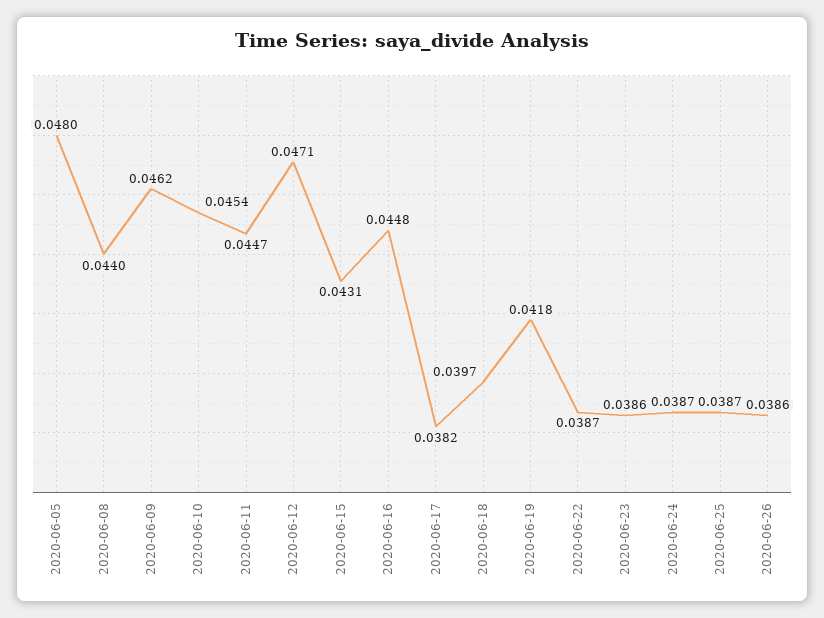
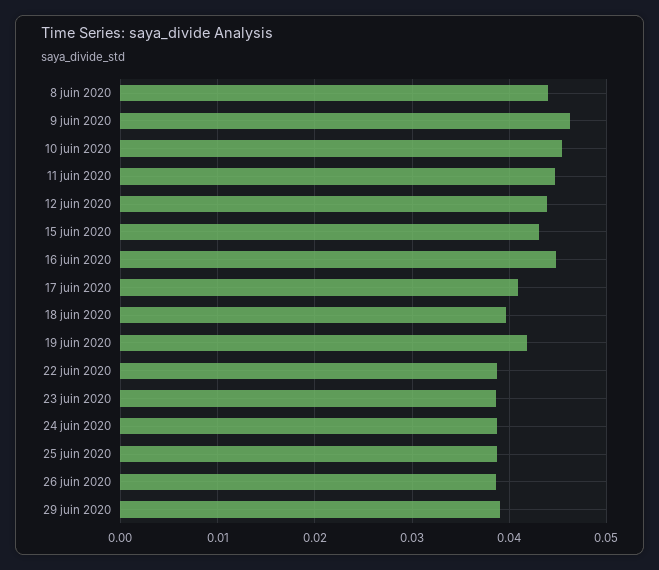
2020-06-05: 0.048 -> none
2020-06-12: 0.0471 -> 0.044
2020-06-17: 0.0382 -> 0.041
29 juin 2020: none -> 0.039

